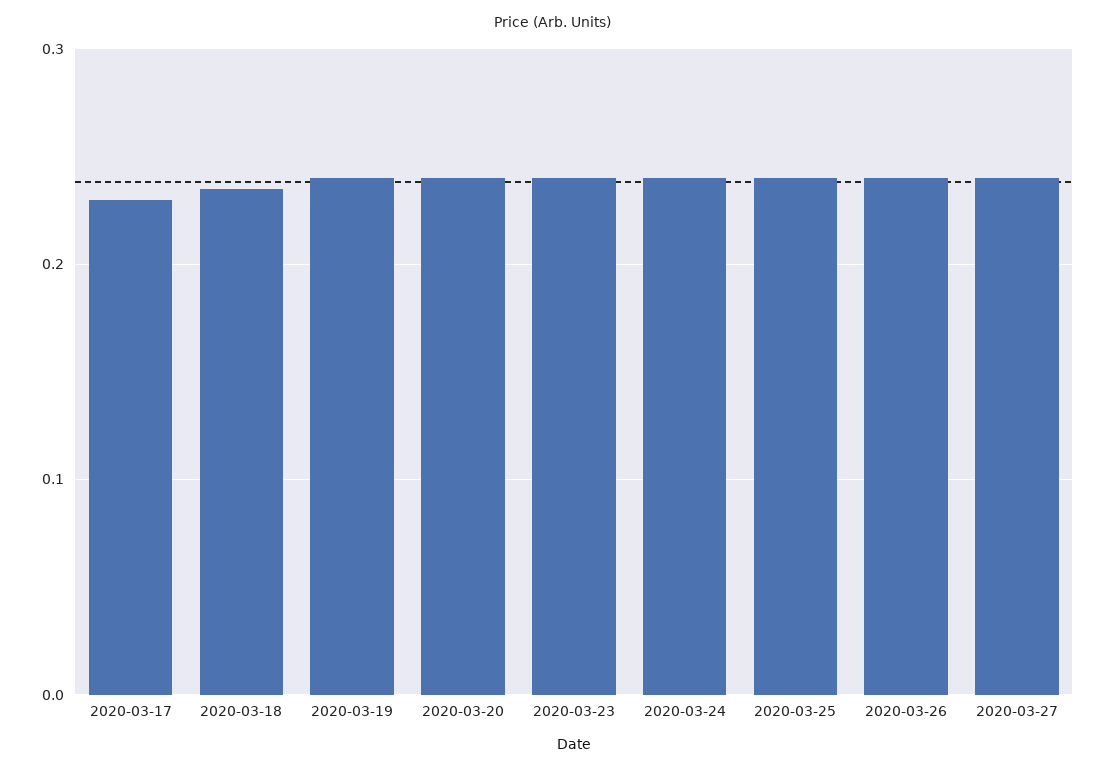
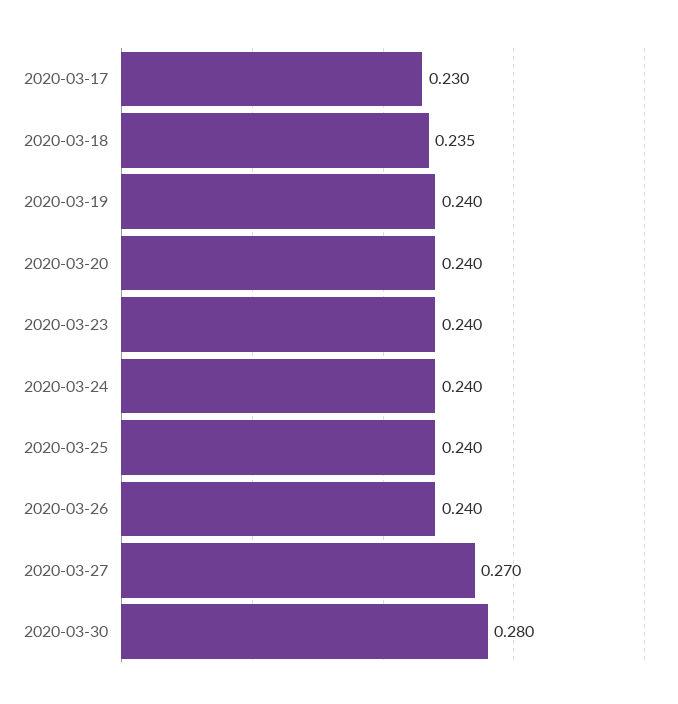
2020-03-27: 0.24 -> 0.27
2020-03-30: none -> 0.28

